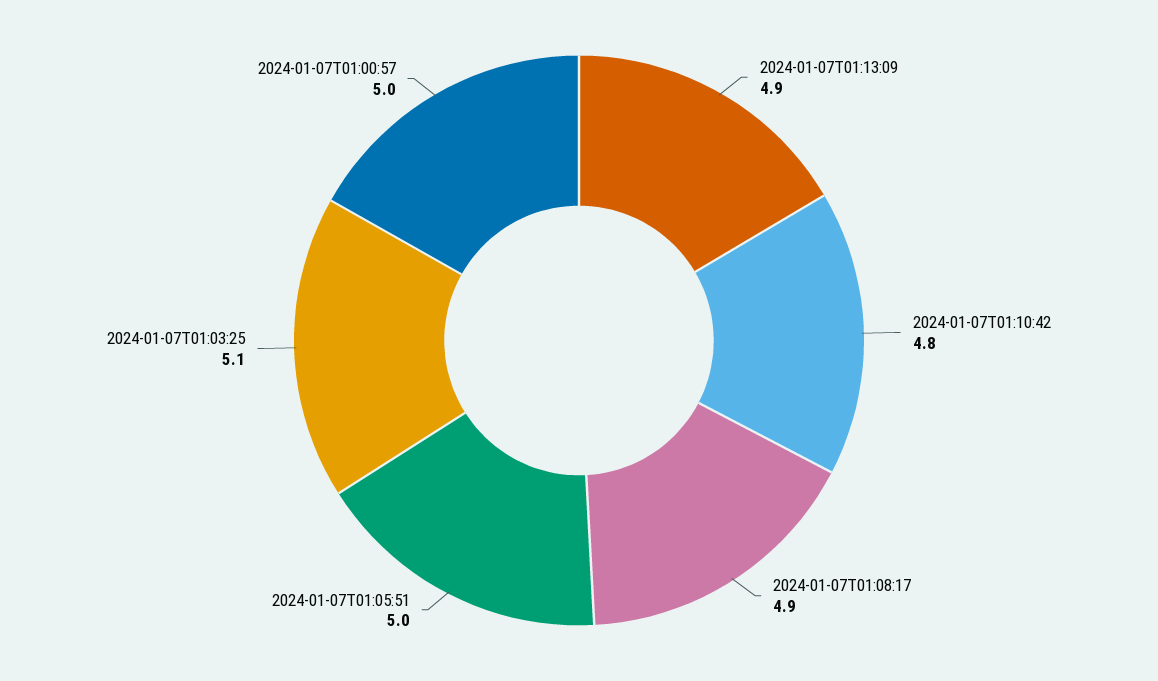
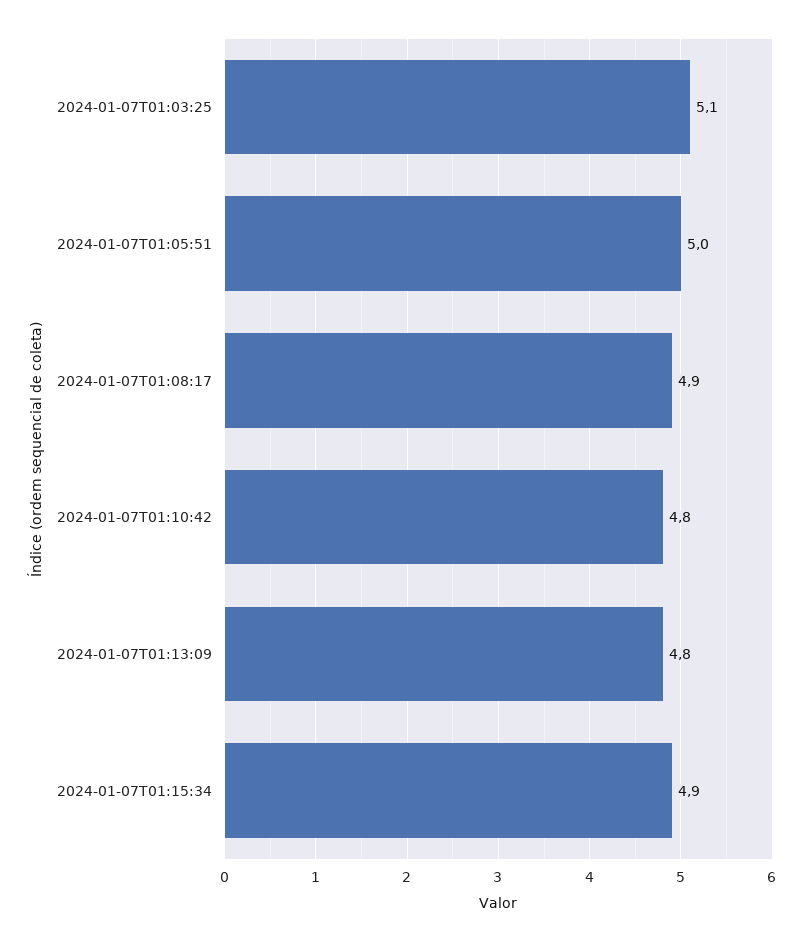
2024-01-07T01:13:09: 4.9 -> 4.8
2024-01-07T01:00:57: 5 -> none
2024-01-07T01:15:34: none -> 4.9

